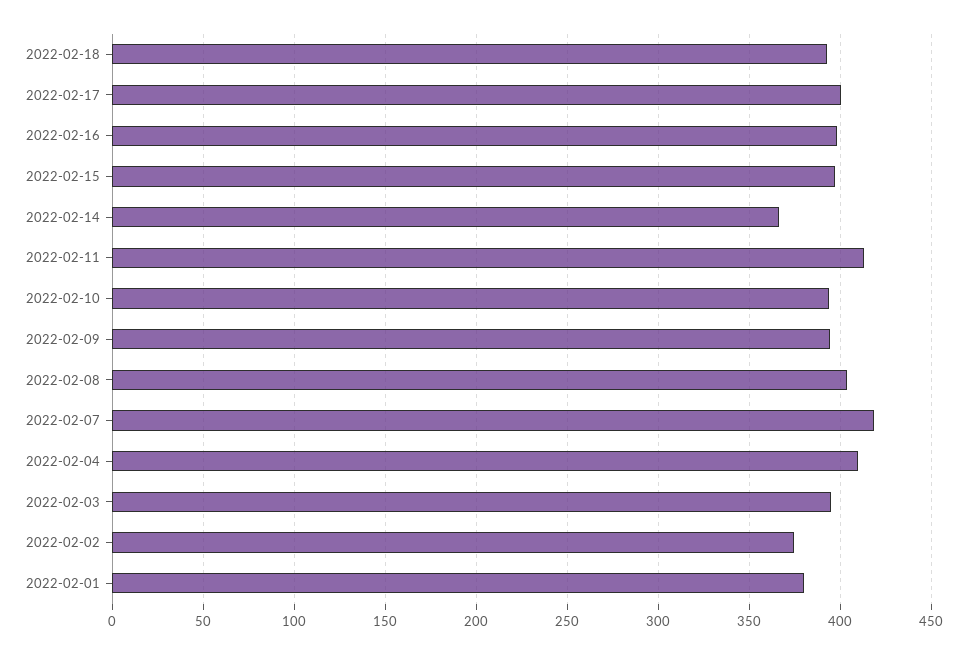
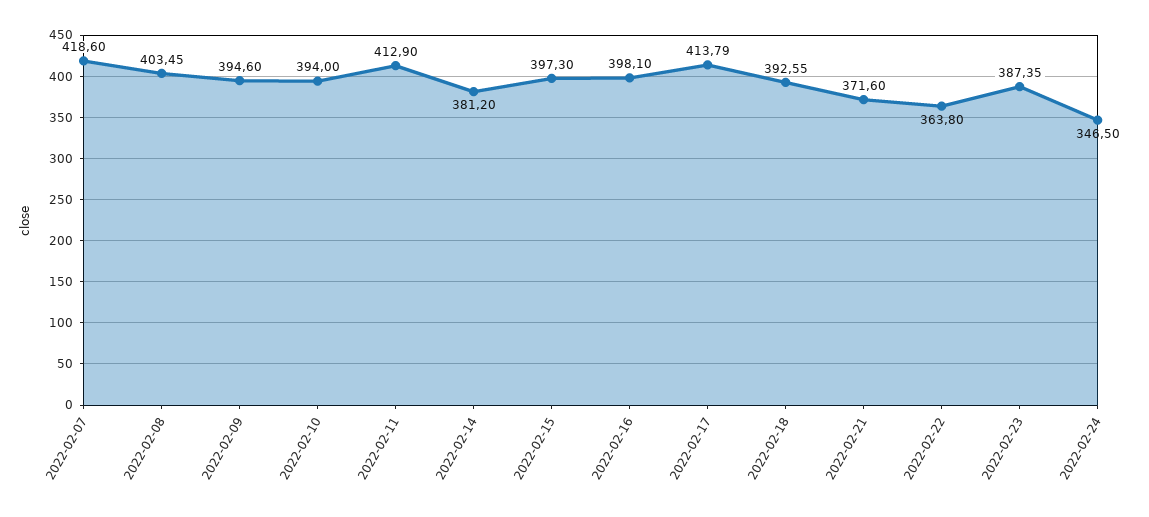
2022-02-17: 400 -> 413.79
2022-02-14: 365 -> 381.2
2022-02-04: 410 -> none
2022-02-03: 395 -> none
2022-02-02: 375 -> none
2022-02-01: 380 -> none
2022-02-21: none -> 371.6
2022-02-22: none -> 363.8
2022-02-23: none -> 387.35
2022-02-24: none -> 346.5

